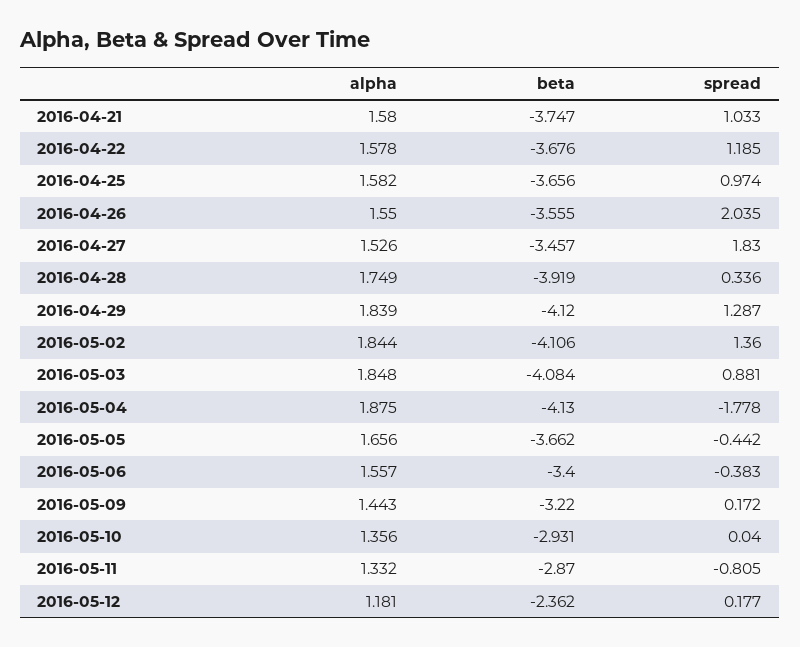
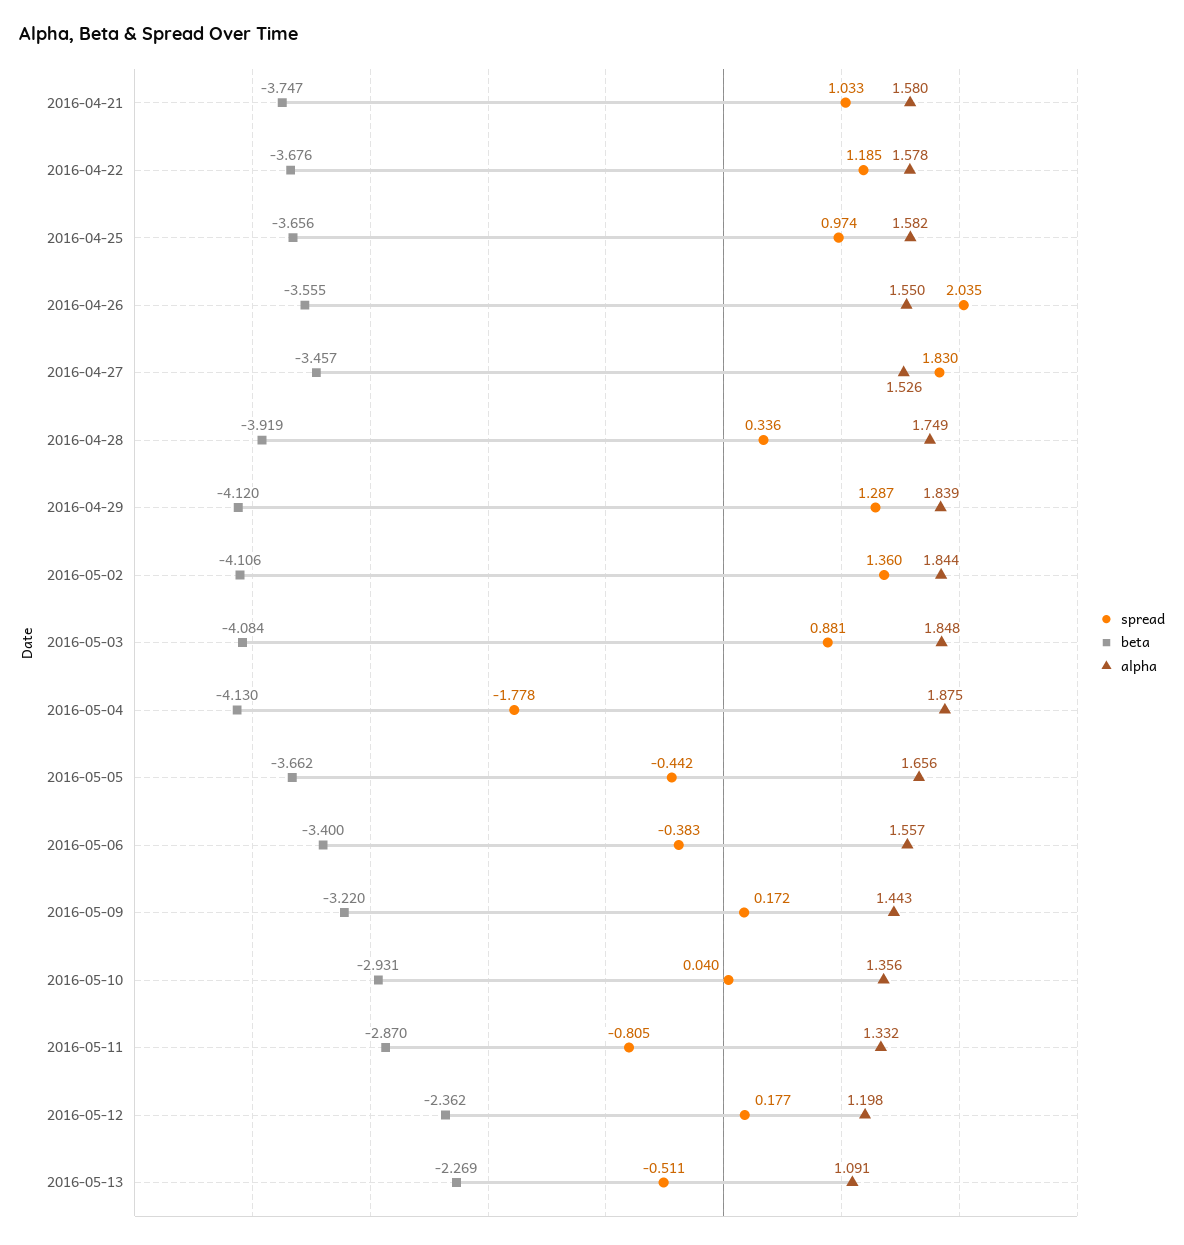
alpha, 2016-05-12: 1.181 -> 1.198
spread, 2016-05-13: none -> -0.511
beta, 2016-05-13: none -> -2.269
alpha, 2016-05-13: none -> 1.091

